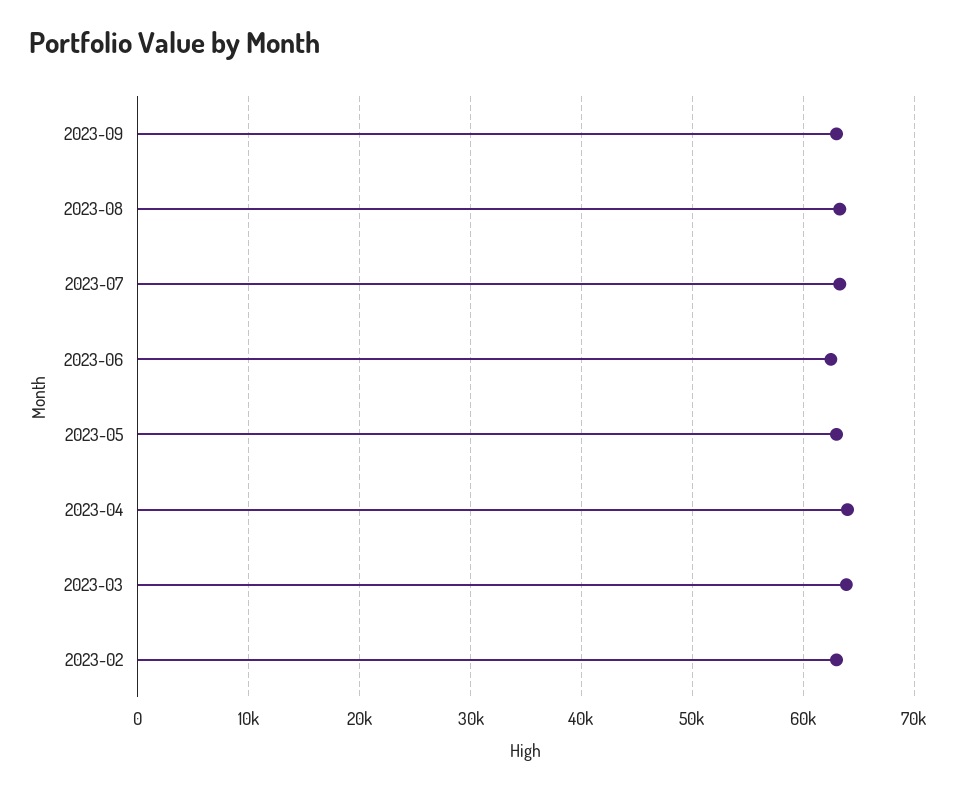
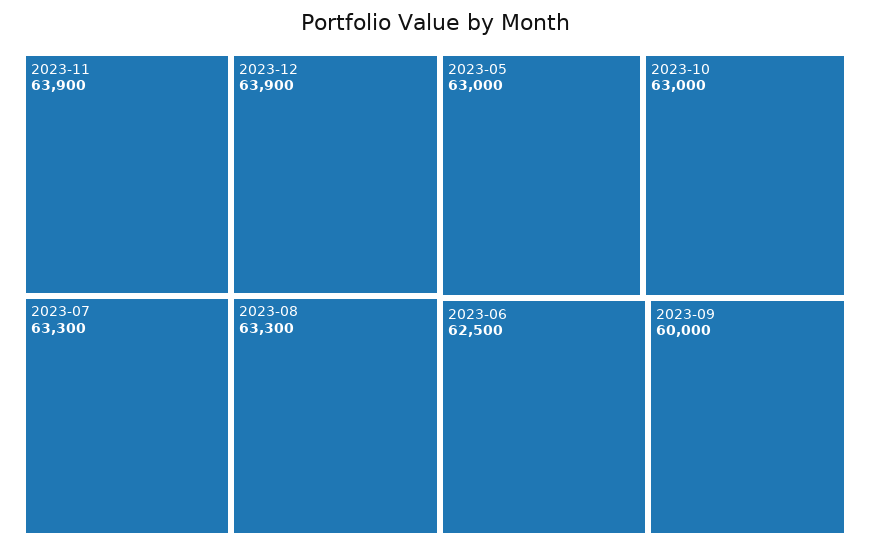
2023-09: 63000 -> 60000
2023-04: 64000 -> none
2023-03: 64000 -> none
2023-02: 63000 -> none
2023-11: none -> 63900
2023-12: none -> 63900
2023-10: none -> 63000

